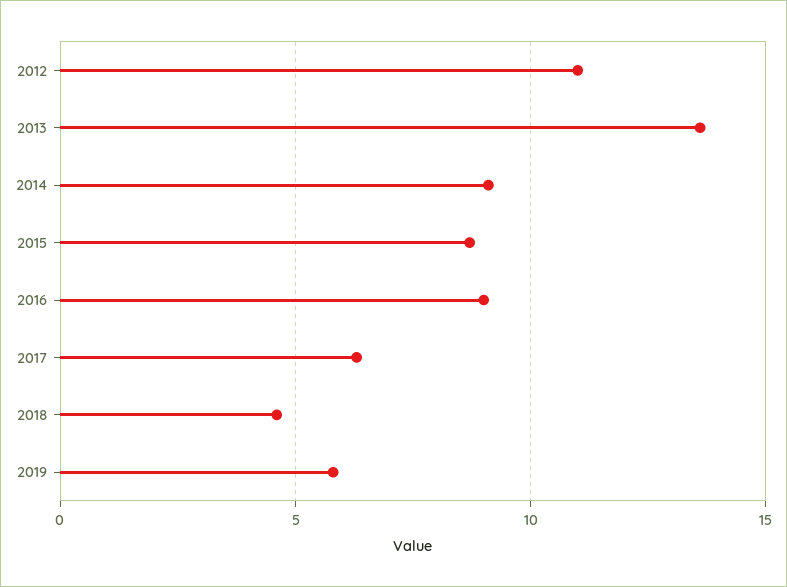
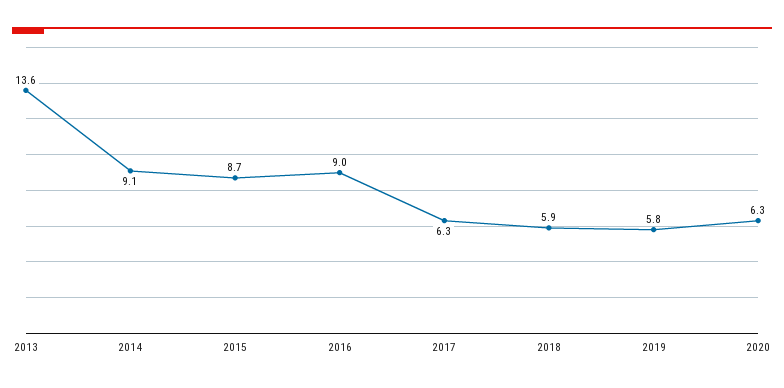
2012: 11 -> none
2018: 4.5 -> 5.9
2020: none -> 6.3

